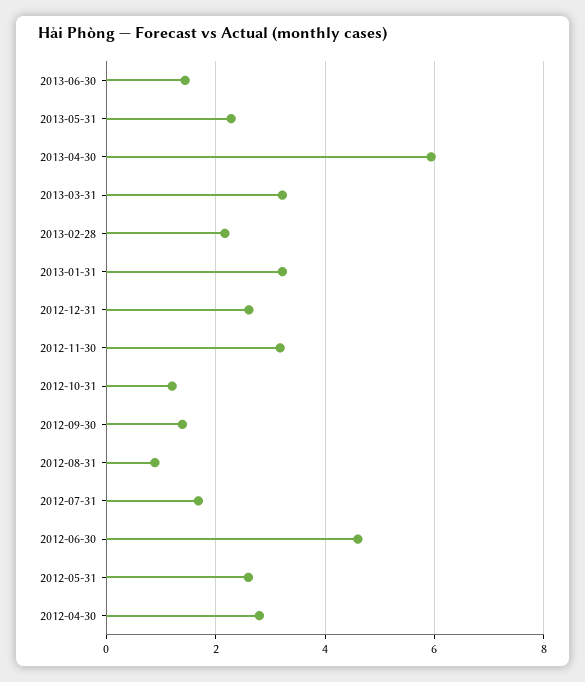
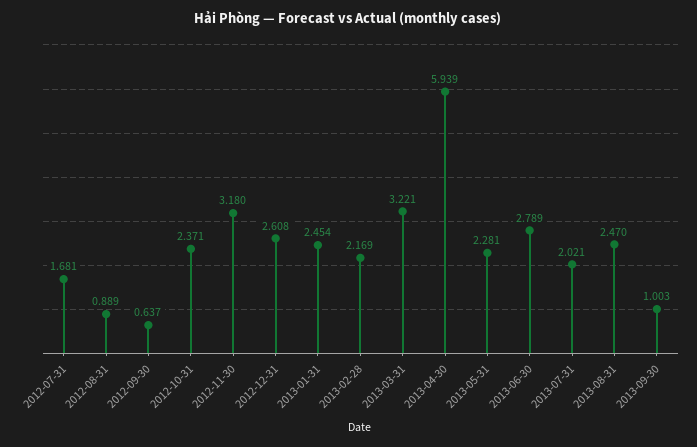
2013-06-30: 1.4 -> 2.789
2013-01-31: 3.2 -> 2.454
2012-10-31: 1.2 -> 2.371
2012-09-30: 1.4 -> 0.637
2012-06-30: 4.6 -> none
2012-05-31: 2.6 -> none
2012-04-30: 2.8 -> none
2013-07-31: none -> 2.021
2013-08-31: none -> 2.47
2013-09-30: none -> 1.003

